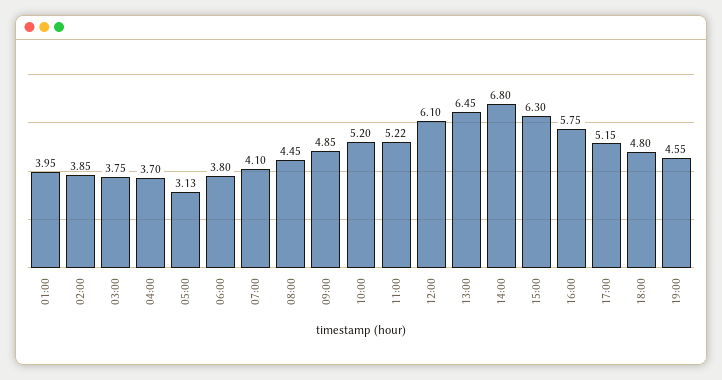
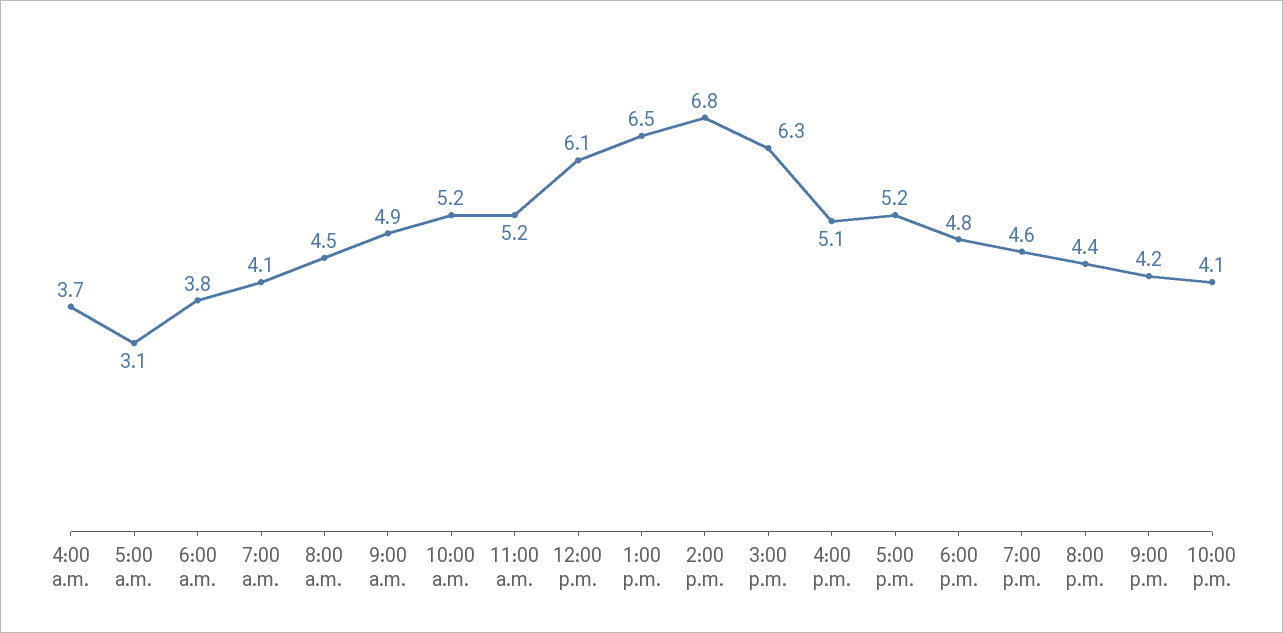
01:00: 3.95 -> none
02:00: 3.85 -> none
03:00: 3.75 -> none
16:00: 5.75 -> 5.1
8:00 p.m.: none -> 4.4
9:00 p.m.: none -> 4.2
10:00 p.m.: none -> 4.1

